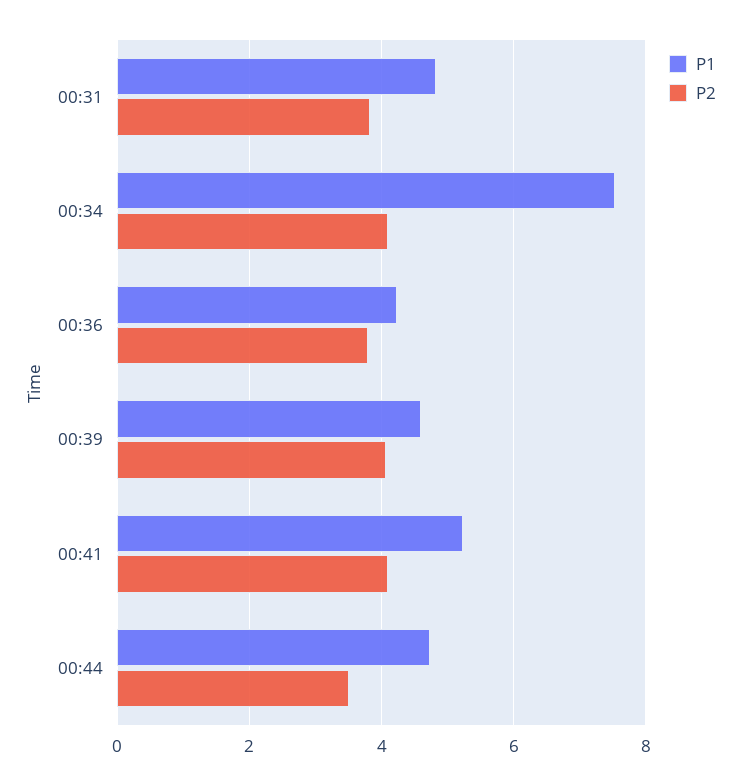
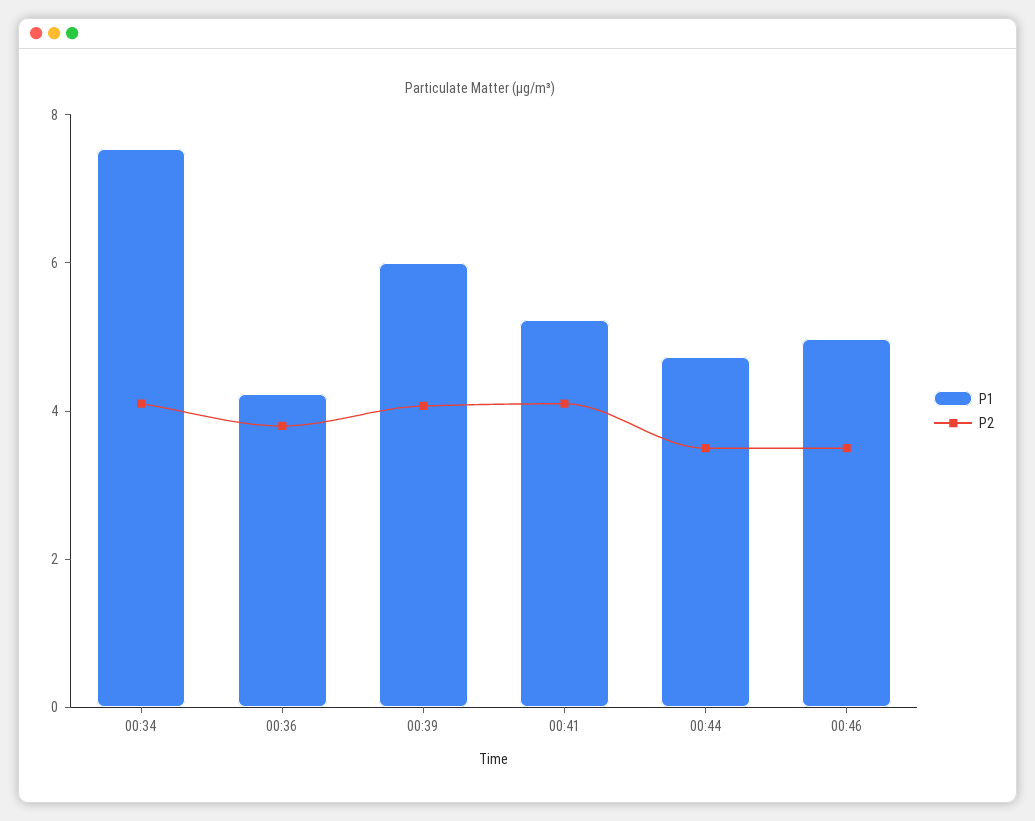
P1, 00:31: 4.8 -> none
P2, 00:31: 3.8 -> none
P1, 00:39: 4.6 -> 6
P1, 00:46: none -> 5
P2, 00:46: none -> 3.5

